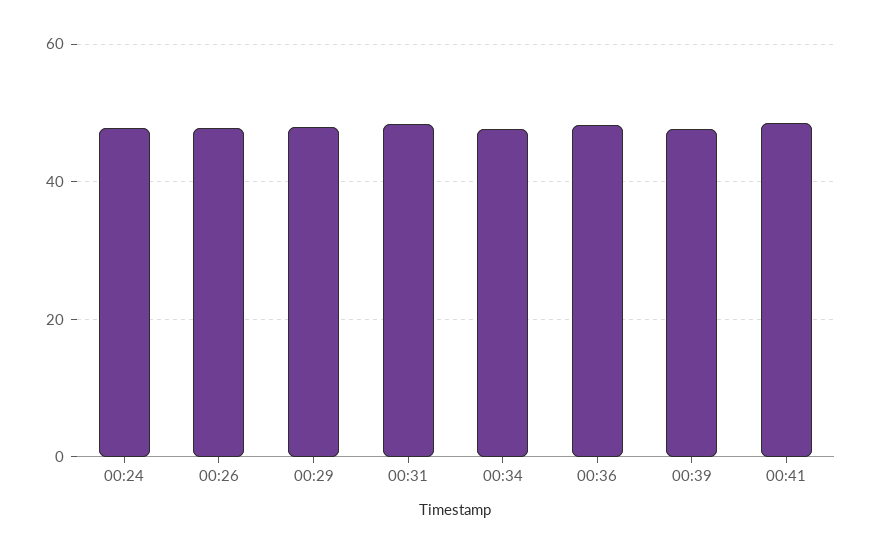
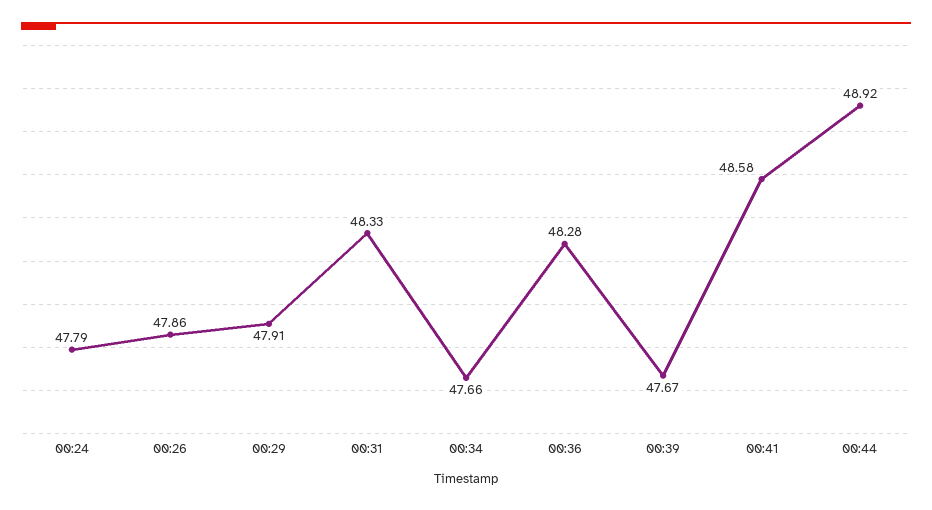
00:44: none -> 48.92

